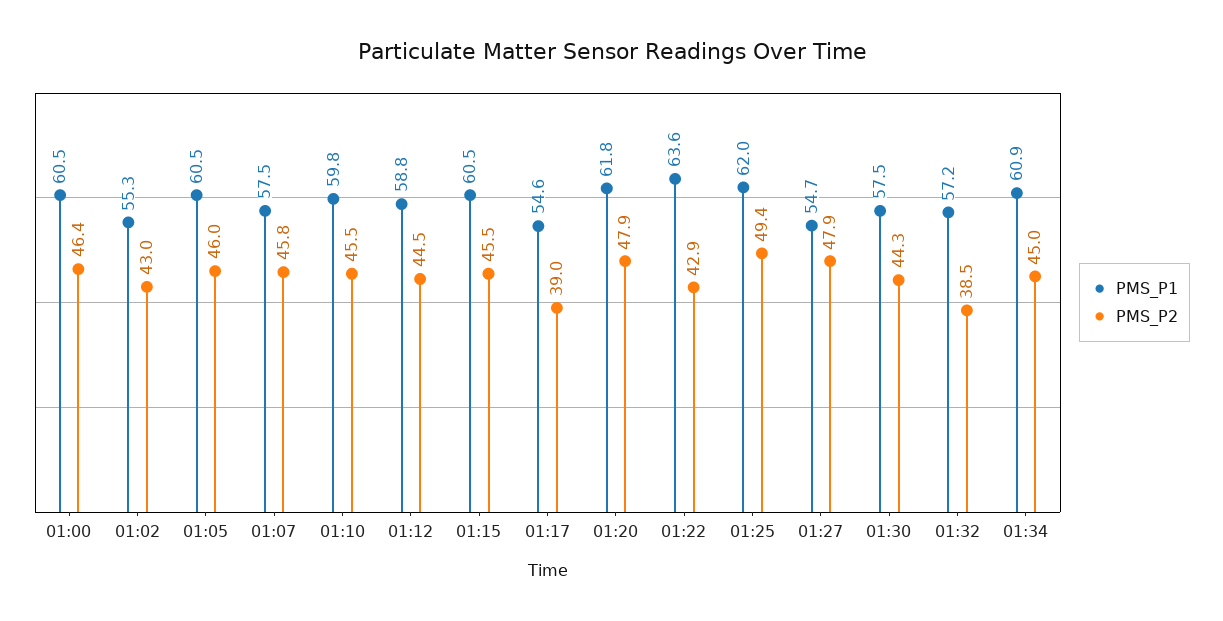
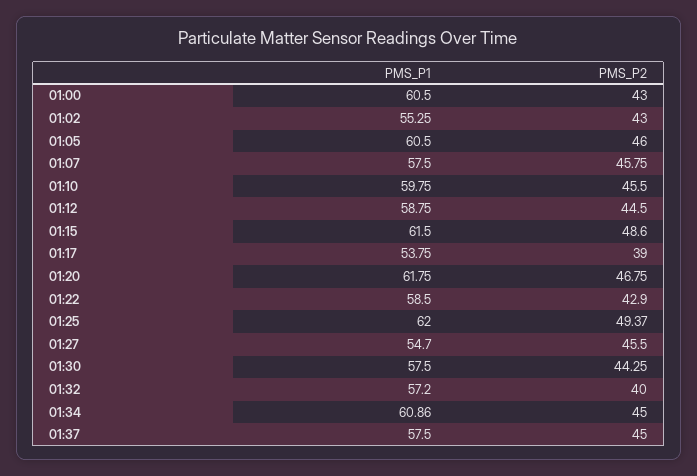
PMS_P2, 01:00: 46.4 -> 43
PMS_P1, 01:15: 60.5 -> 61.5
PMS_P2, 01:15: 45.5 -> 48.6
PMS_P1, 01:17: 54.6 -> 53.75
PMS_P2, 01:20: 47.9 -> 46.75
PMS_P1, 01:22: 63.6 -> 58.5
PMS_P2, 01:27: 47.9 -> 45.5
PMS_P2, 01:32: 38.5 -> 40
PMS_P1, 01:37: none -> 57.5
PMS_P2, 01:37: none -> 45

